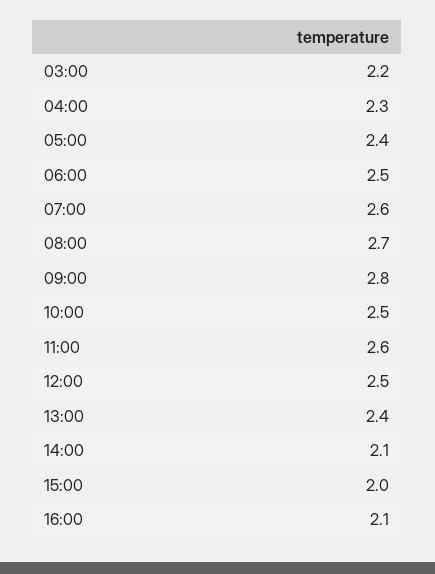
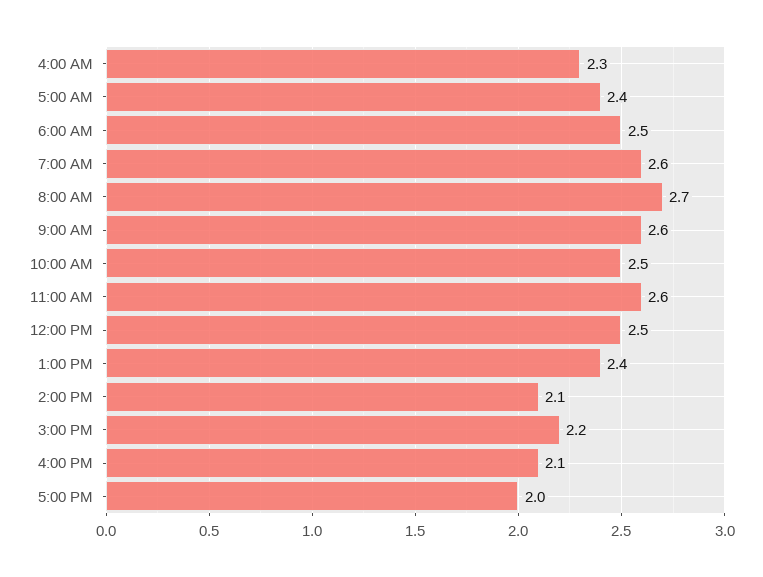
03:00: 2.2 -> none
09:00: 2.8 -> 2.6
15:00: 2 -> 2.2
5:00 PM: none -> 2

